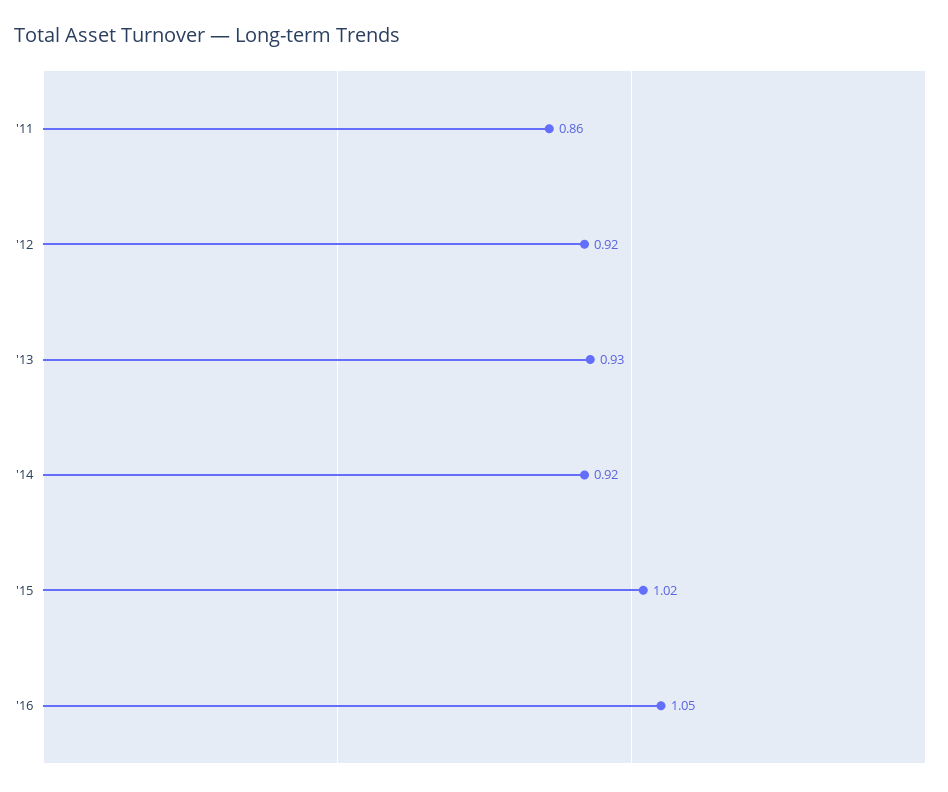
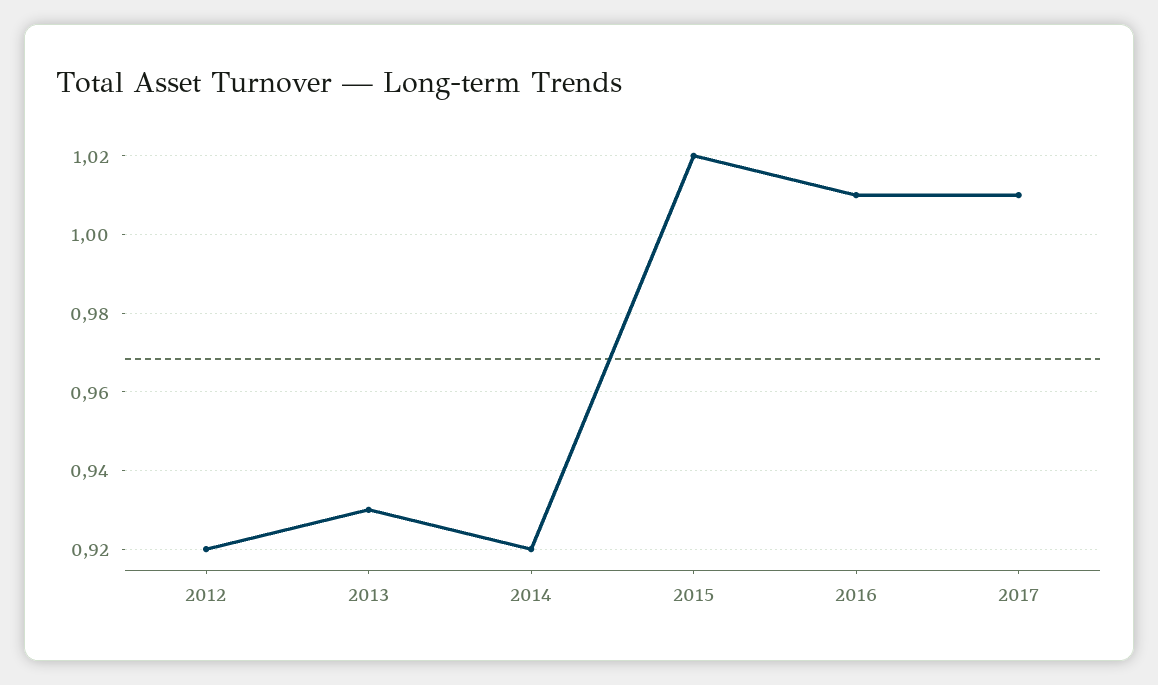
'11: 0.86 -> none
'16: 1.05 -> 1.01
2017: none -> 1.01

